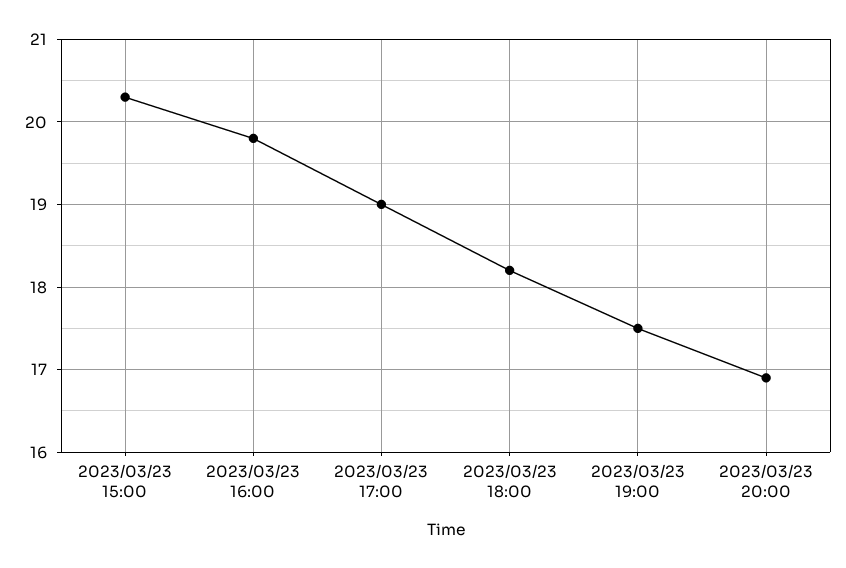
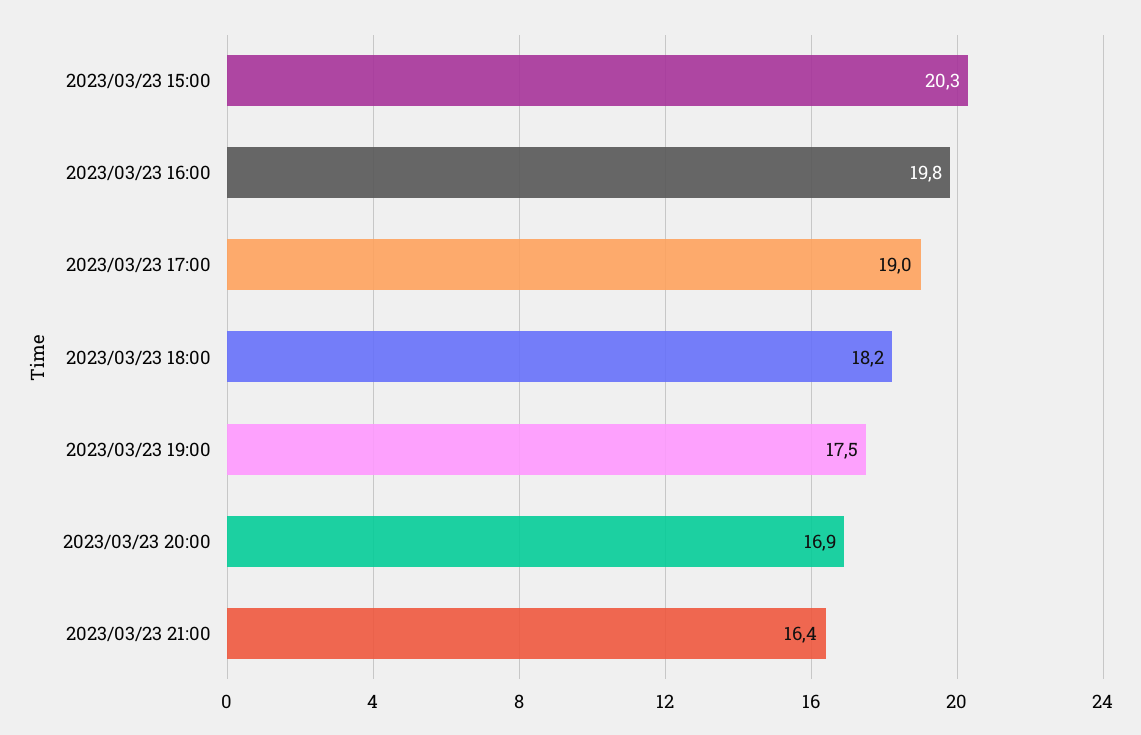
2023/03/23 21:00: none -> 16.4

